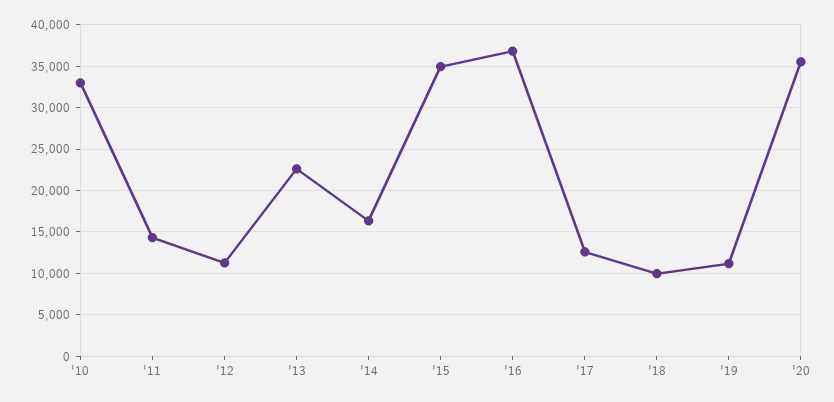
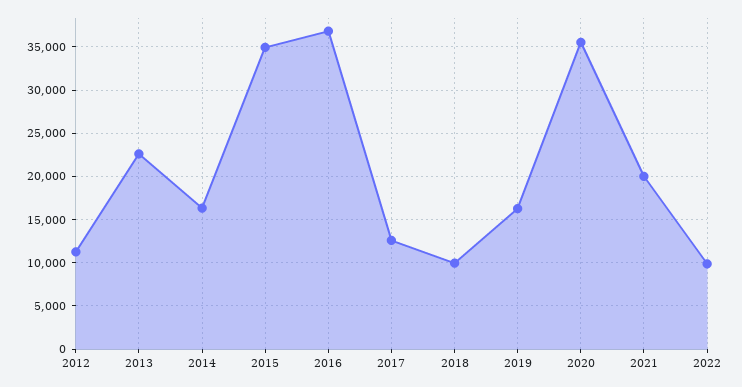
'10: 33000 -> none
'11: 14000 -> none
'19: 11000 -> 16000
2021: none -> 20000
2022: none -> 10000

